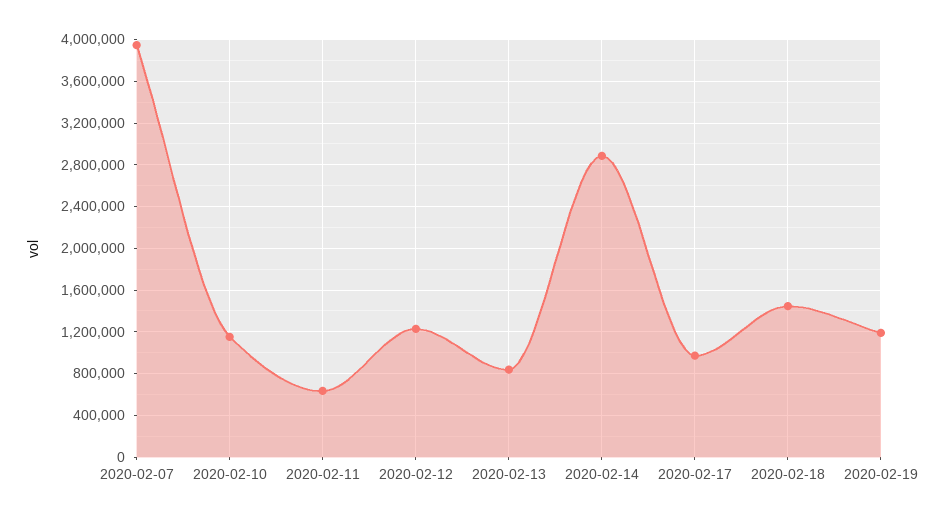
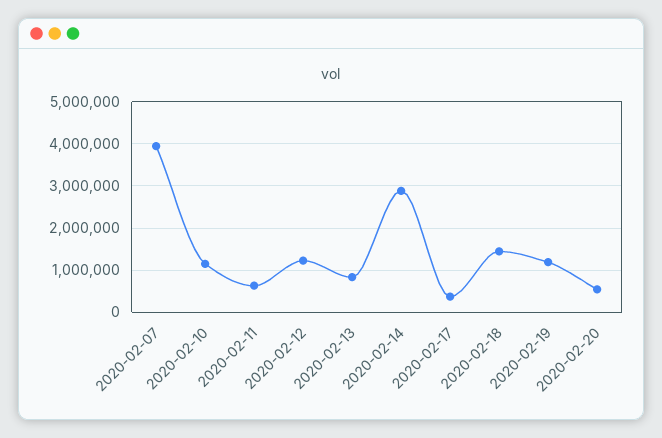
2020-02-17: 1000000 -> 400000
2020-02-20: none -> 600000

